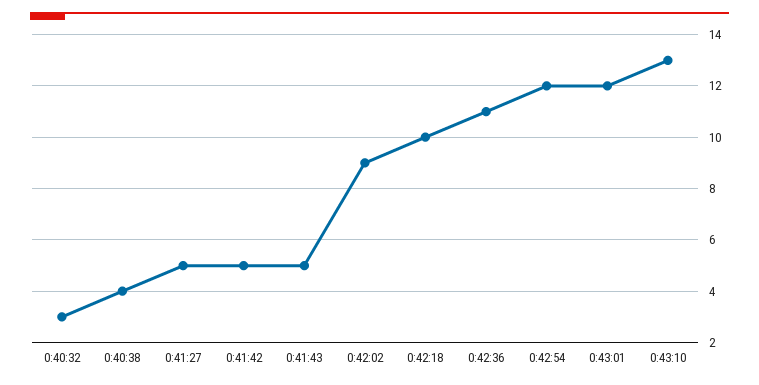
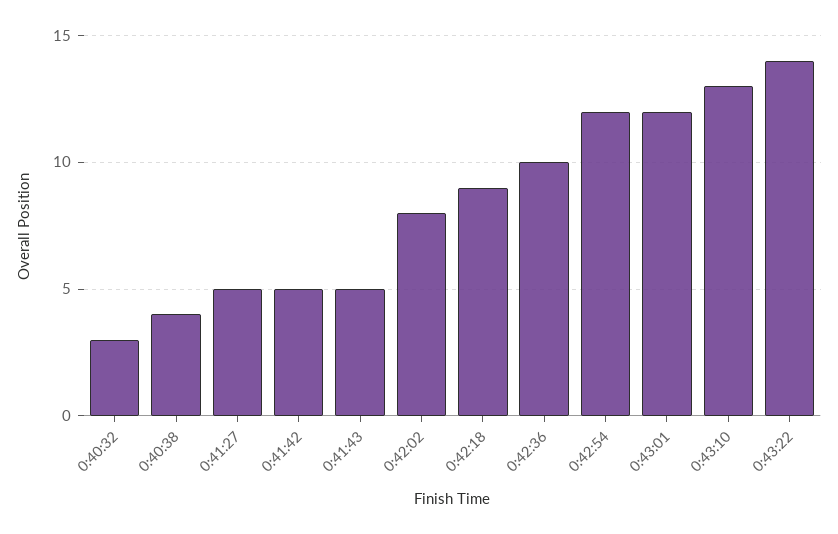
0:42:02: 9 -> 8
0:42:18: 10 -> 9
0:42:36: 11 -> 10
0:43:22: none -> 14

